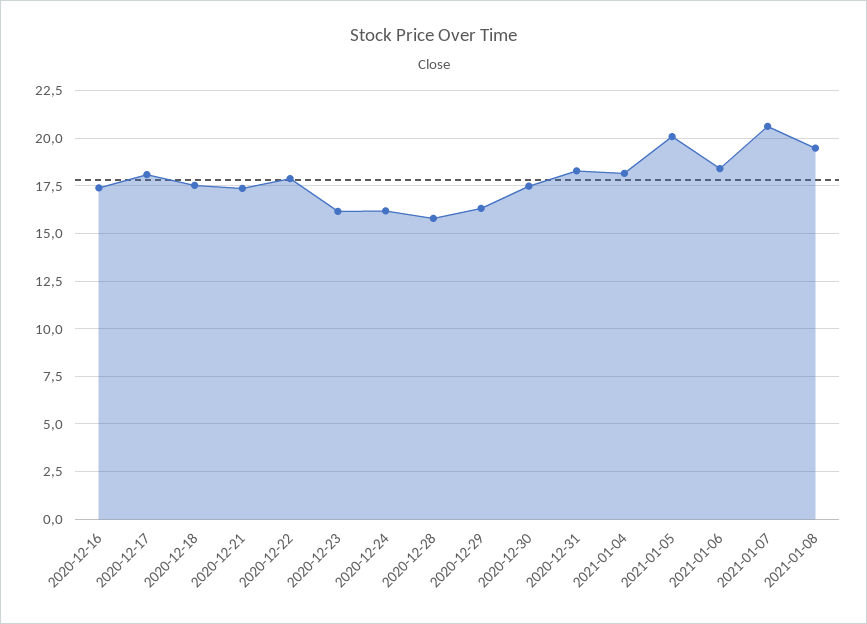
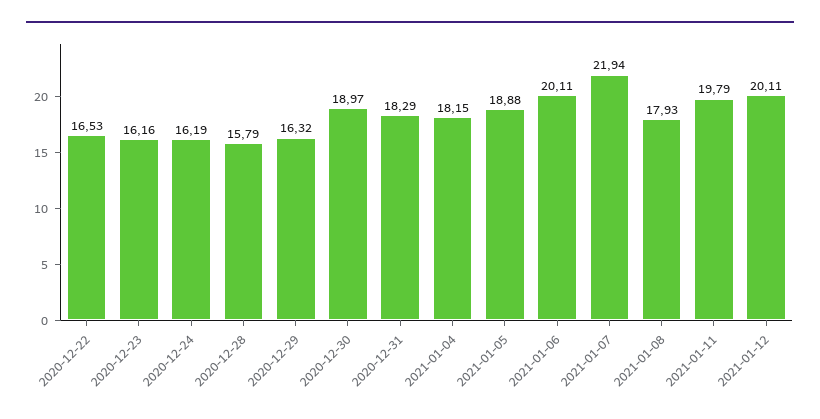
2020-12-16: 17.5 -> none
2020-12-17: 18 -> none
2020-12-18: 17.5 -> none
2020-12-21: 17.5 -> none
2020-12-22: 18 -> 16.53
2020-12-30: 17.5 -> 18.97
2021-01-05: 20 -> 18.88
2021-01-06: 18.5 -> 20.11
2021-01-07: 20.5 -> 21.94
2021-01-08: 19.5 -> 17.93
2021-01-11: none -> 19.79
2021-01-12: none -> 20.11

